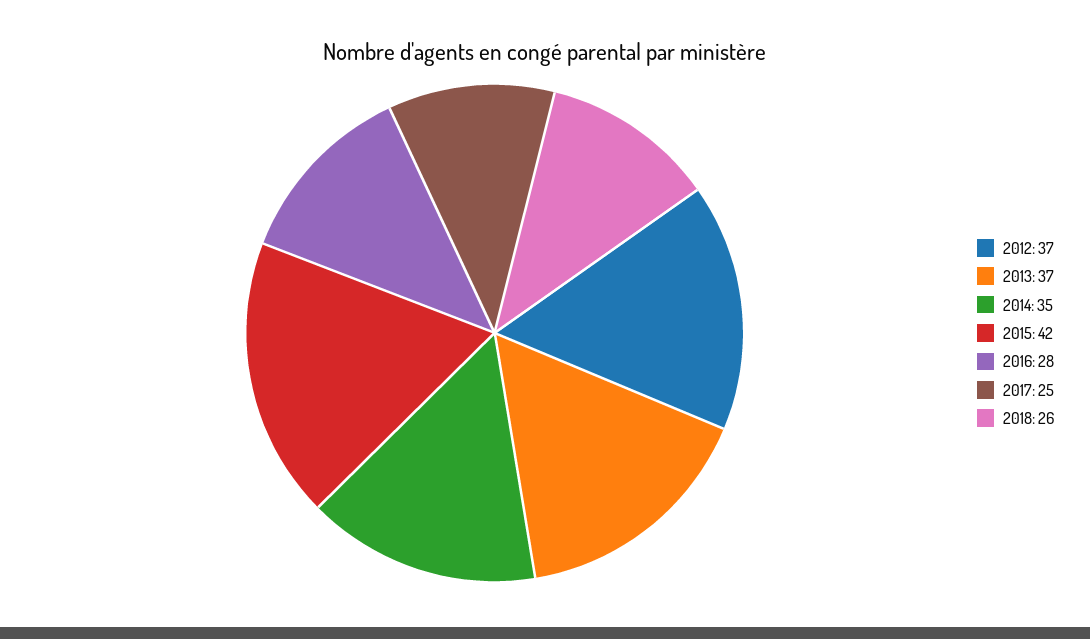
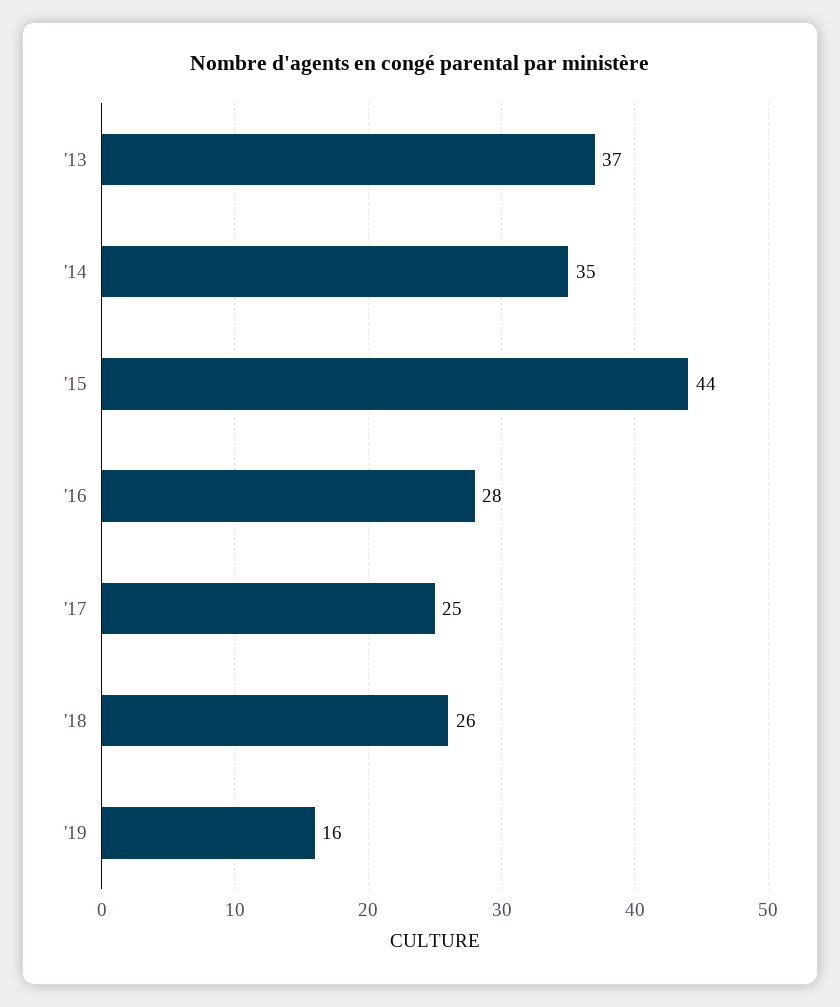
2012: 37 -> none
2015: 42 -> 44
'19: none -> 16

